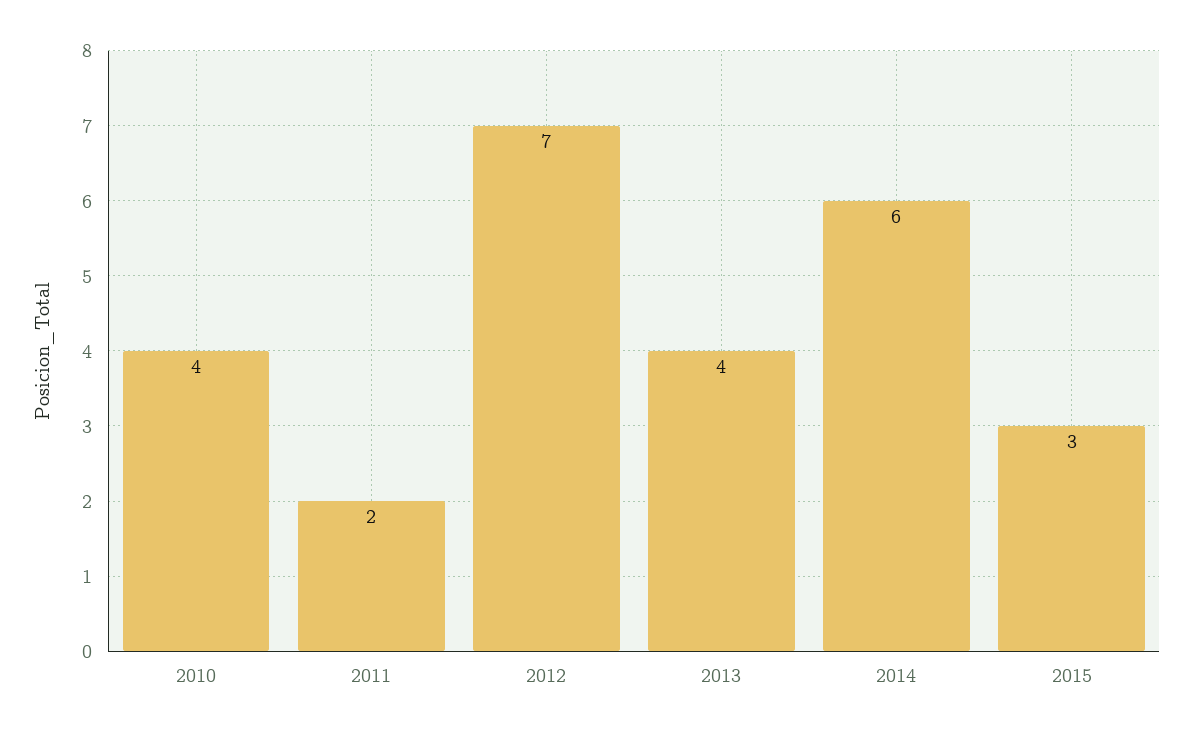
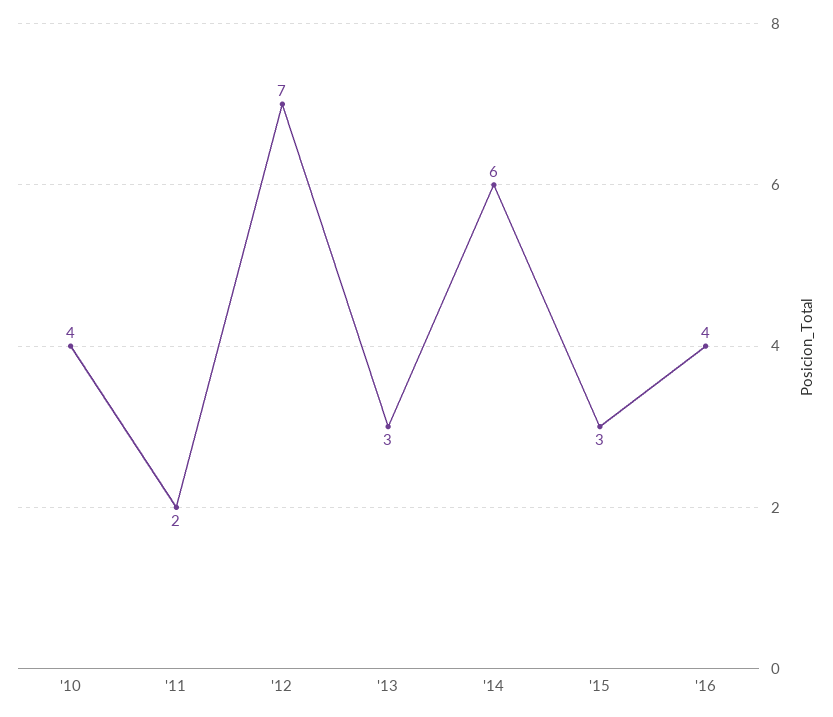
2013: 4 -> 3
'16: none -> 4

